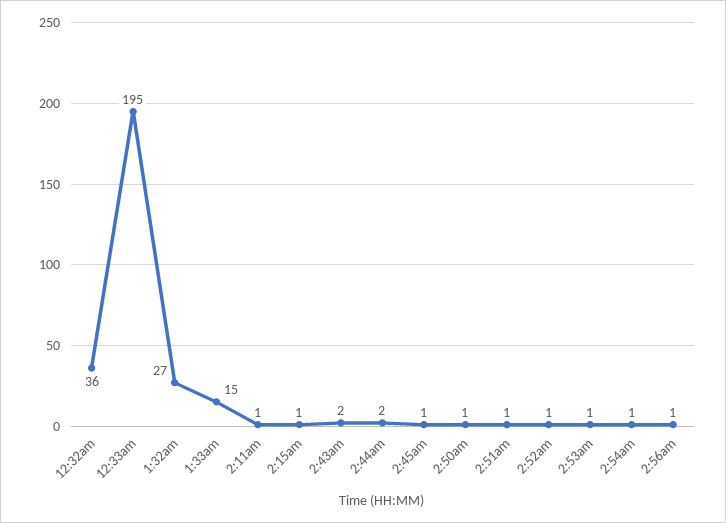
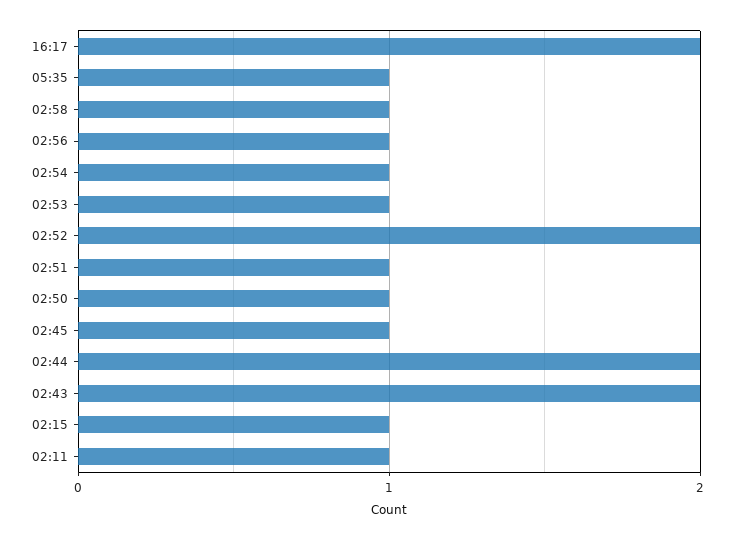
12:32am: 36 -> none
12:33am: 195 -> none
1:32am: 27 -> none
1:33am: 15 -> none
2:52am: 1 -> 2
16:17: none -> 2
05:35: none -> 1
02:58: none -> 1

